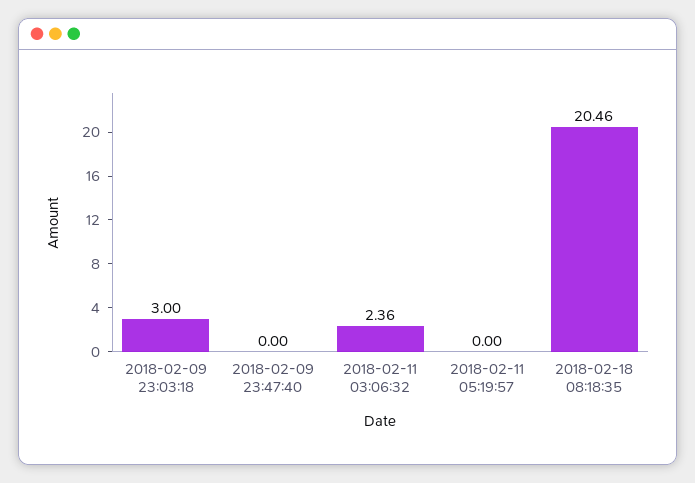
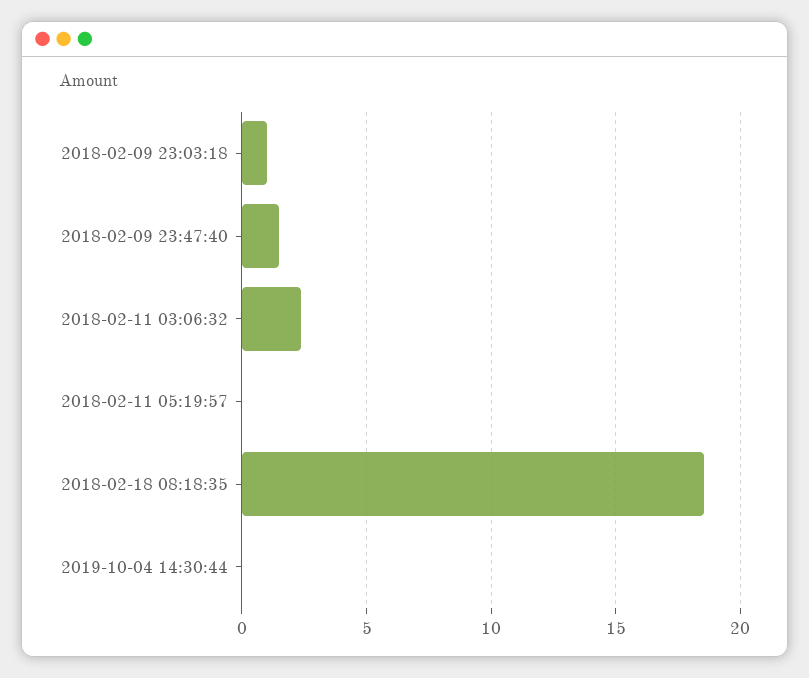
2018-02-09 23:03:18: 3 -> 1
2018-02-09 23:47:40: 0 -> 1.5
2018-02-18 08:18:35: 20.46 -> 18.5
2019-10-04 14:30:44: none -> 0

